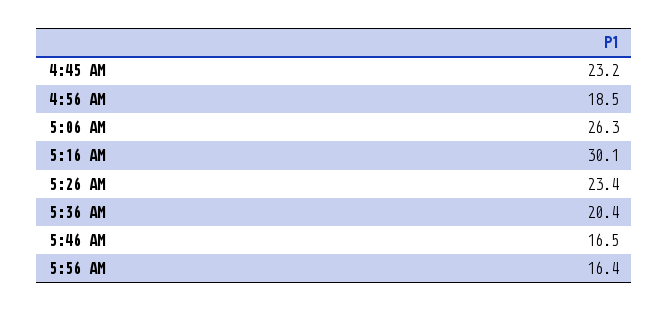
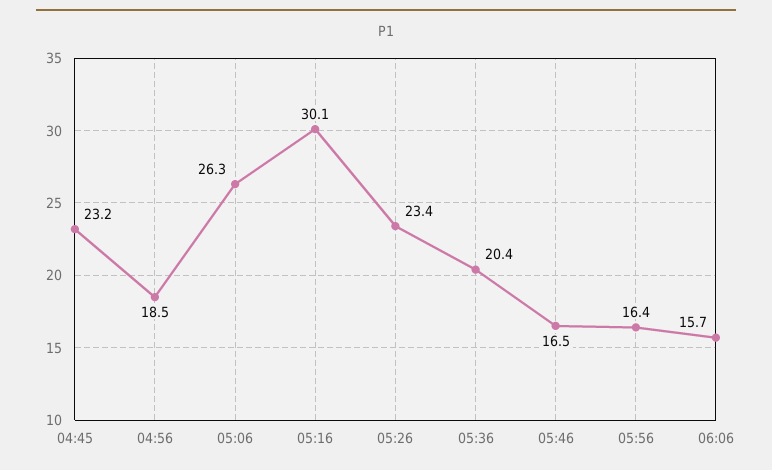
06:06: none -> 15.7

